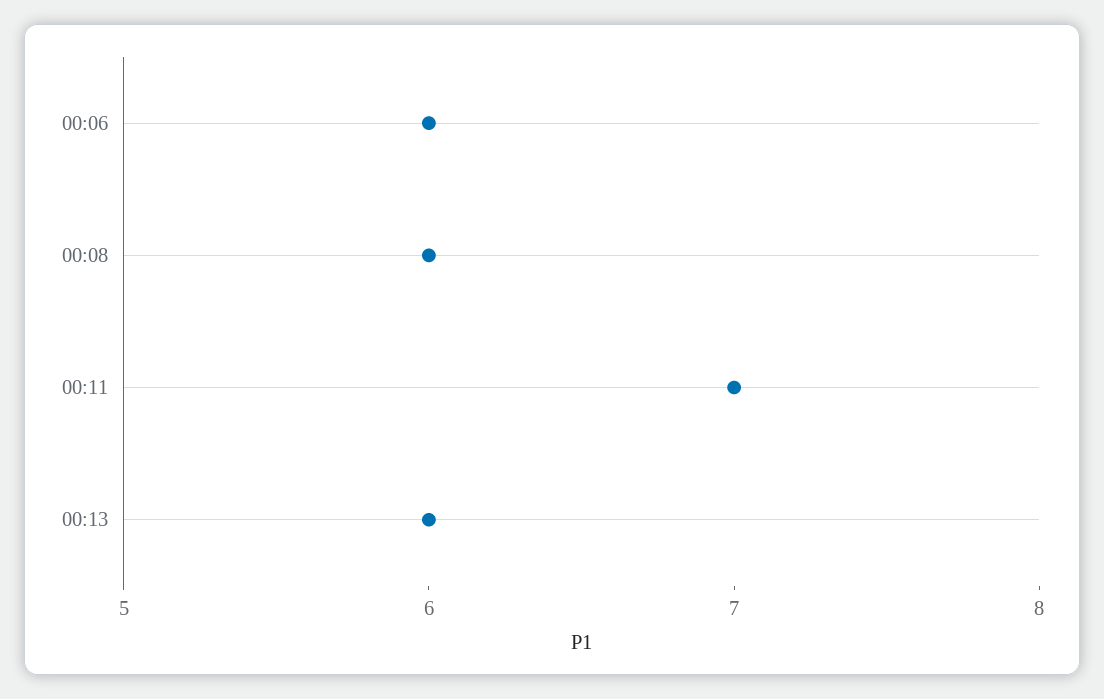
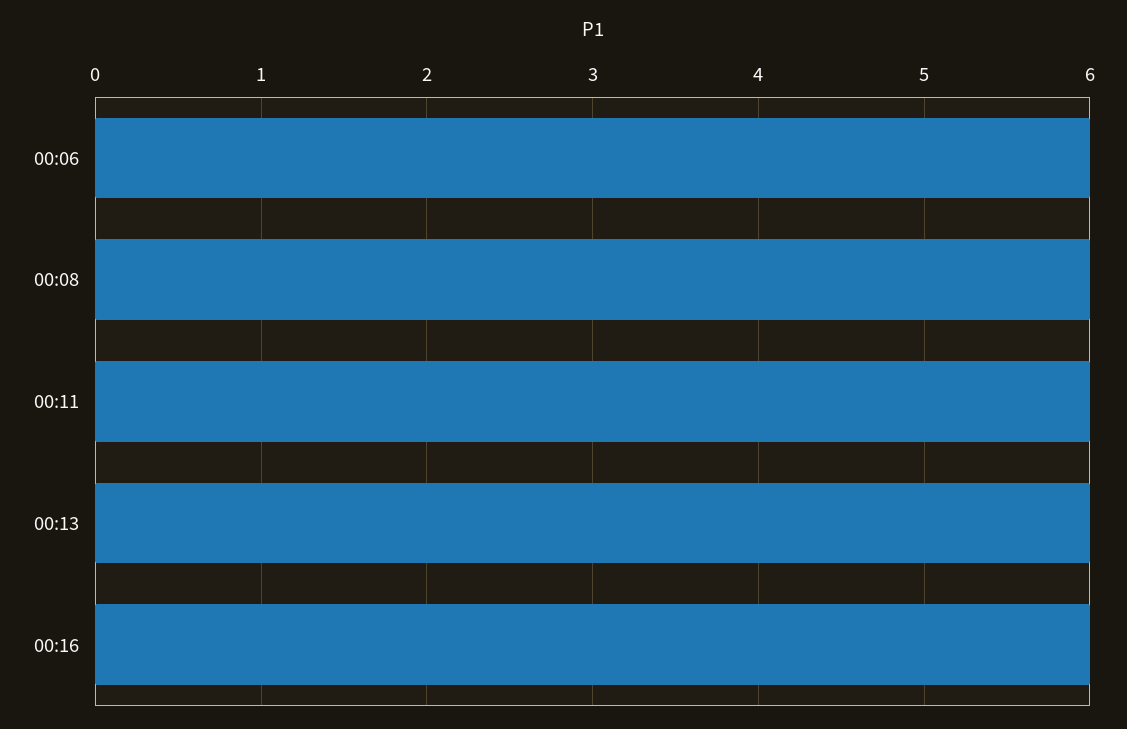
00:11: 7 -> 6
00:16: none -> 6

